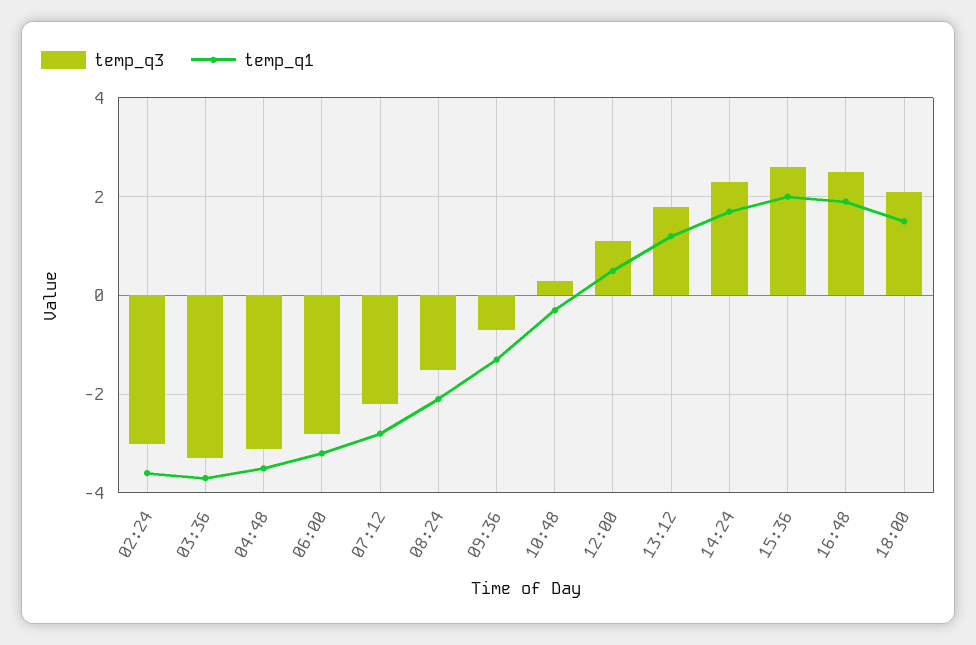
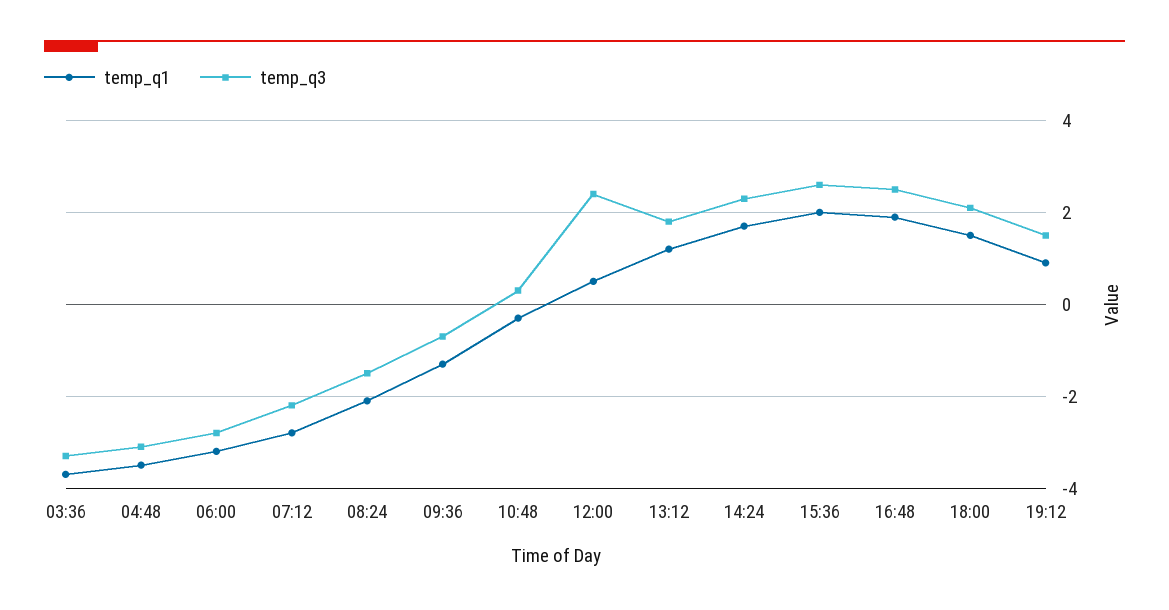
temp_q3, 02:24: -3 -> none
temp_q1, 02:24: -3.5 -> none
temp_q3, 12:00: 1 -> 2.5
temp_q1, 19:12: none -> 1
temp_q3, 19:12: none -> 1.5

